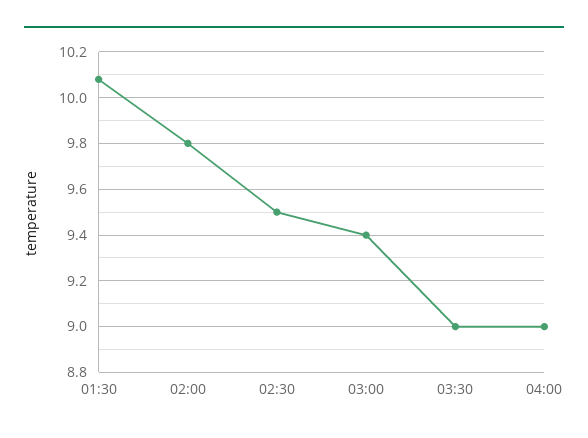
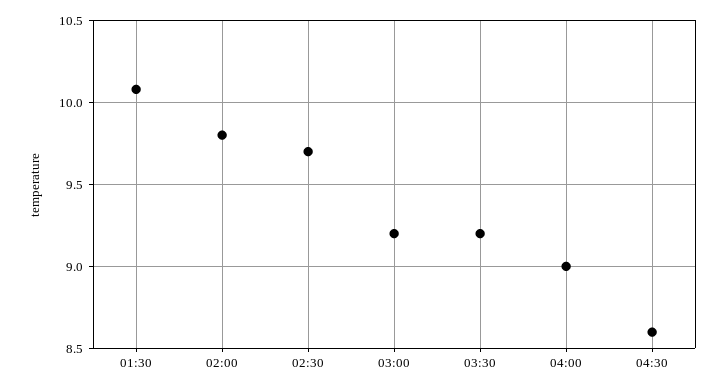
02:30: 9.5 -> 9.7
03:00: 9.4 -> 9.2
03:30: 9 -> 9.2
04:30: none -> 8.6

